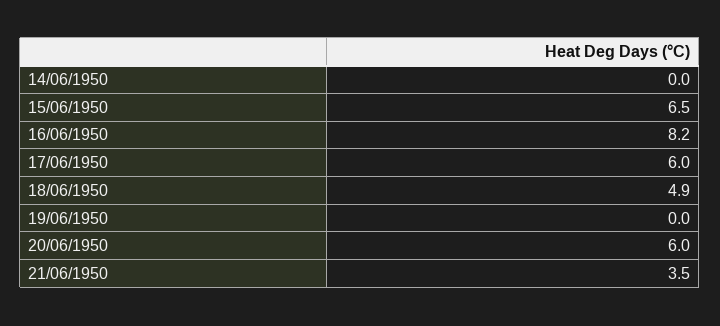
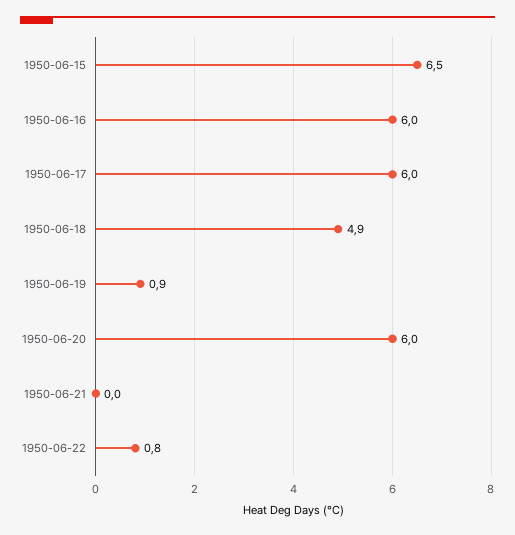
14/06/1950: 0 -> none
16/06/1950: 8.2 -> 6
19/06/1950: 0 -> 0.9
21/06/1950: 3.5 -> 0
1950-06-22: none -> 0.8

